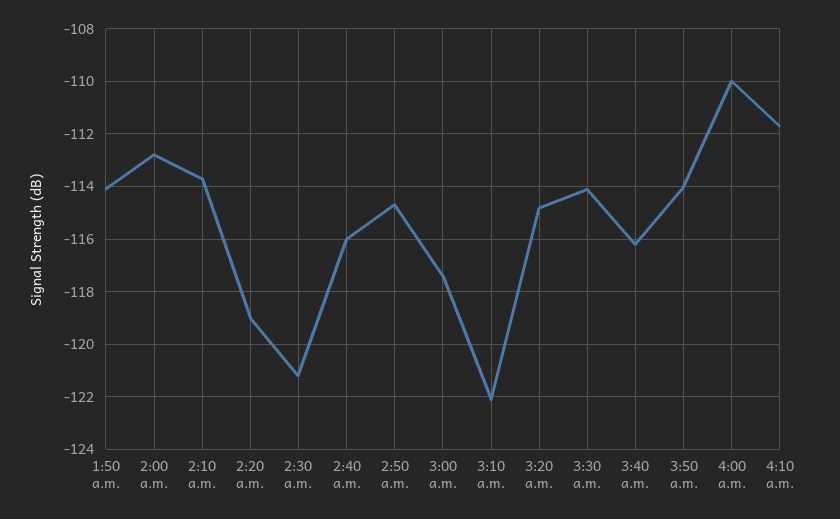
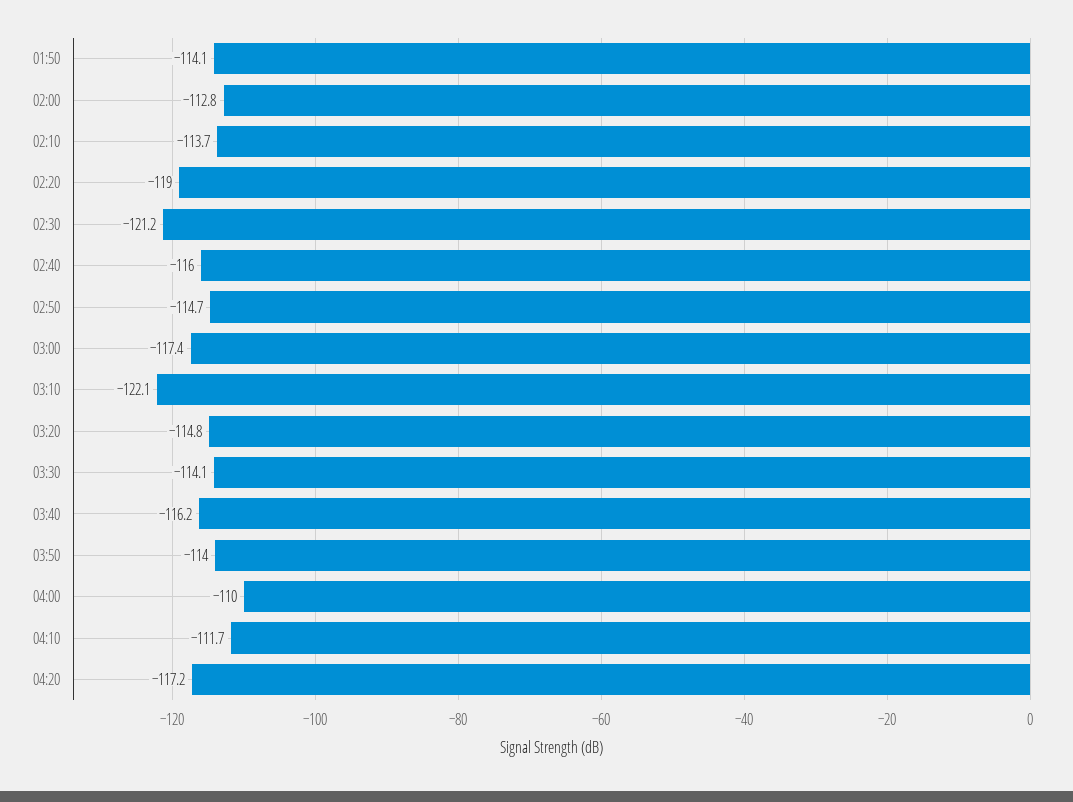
04:20: none -> -117.2

